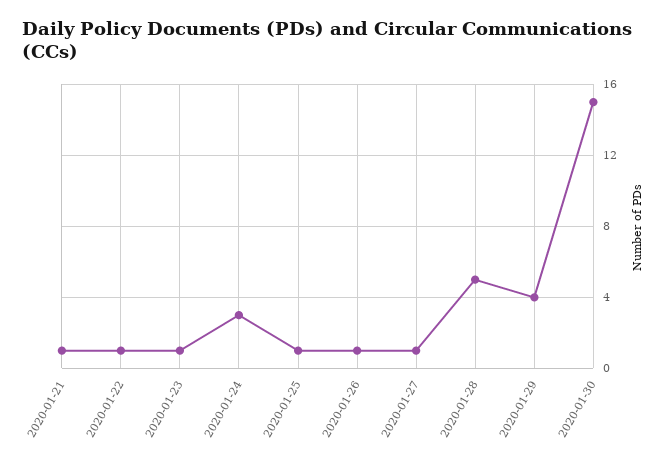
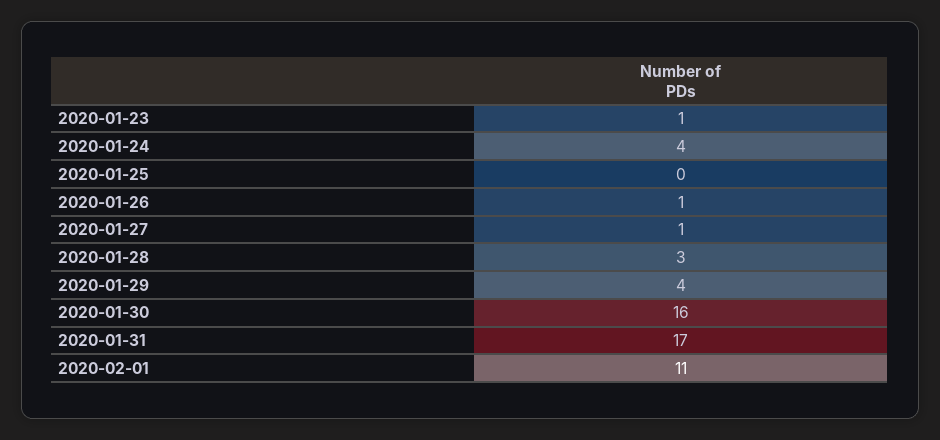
2020-01-21: 1 -> none
2020-01-22: 1 -> none
2020-01-24: 3 -> 4
2020-01-25: 1 -> 0
2020-01-28: 5 -> 3
2020-01-30: 15 -> 16
2020-01-31: none -> 17
2020-02-01: none -> 11

